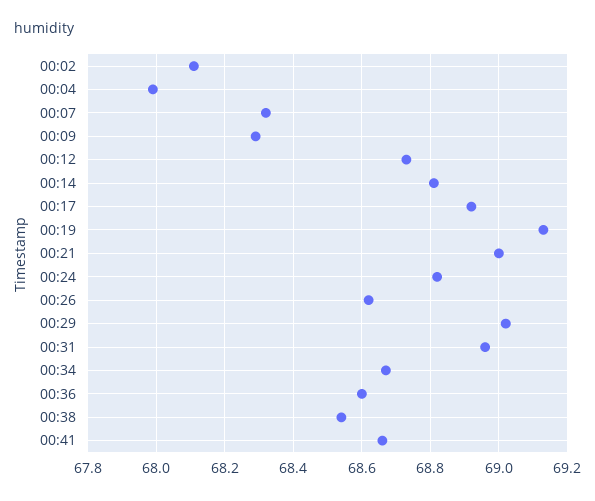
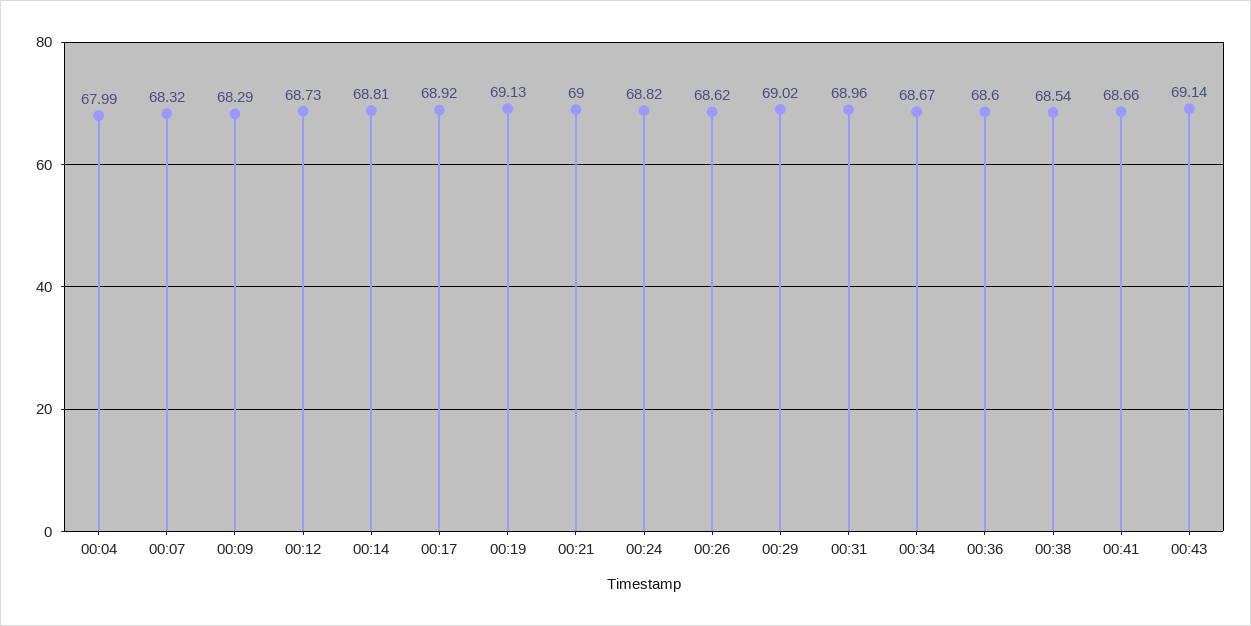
00:02: 68.1 -> none
00:43: none -> 69.14

